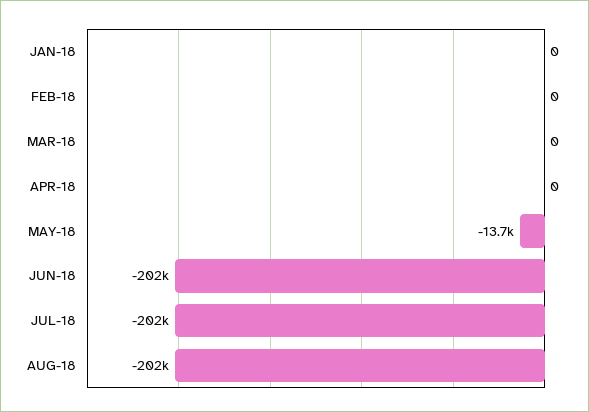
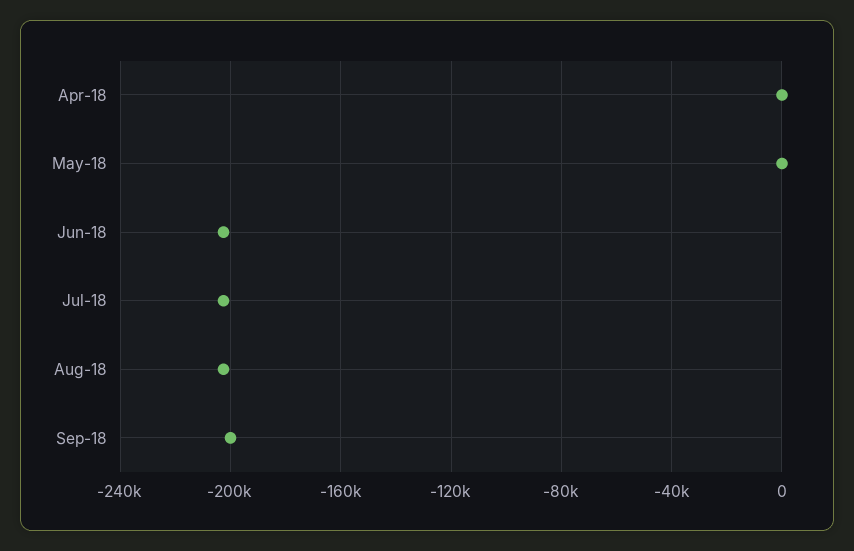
JAN-18: 0 -> none
FEB-18: 0 -> none
MAR-18: 0 -> none
MAY-18: -13700 -> 0
Sep-18: none -> -200000

